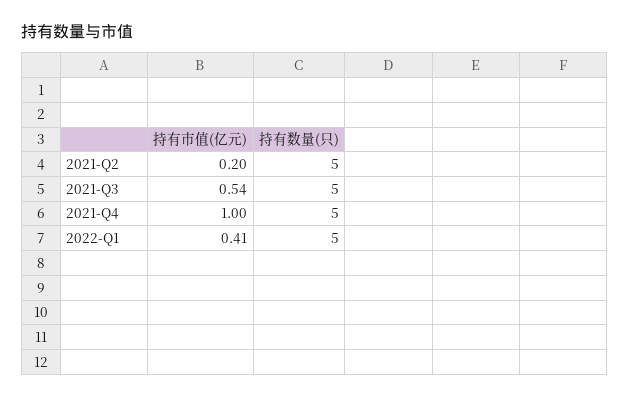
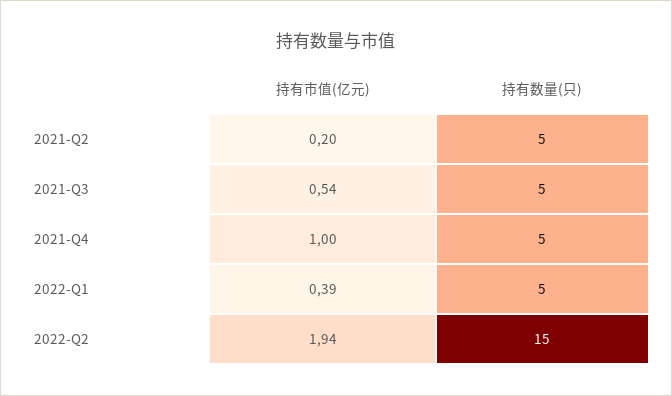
持有市值(亿元), 2022-Q1: 0.41 -> 0.39
持有市值(亿元), 2022-Q2: none -> 1.94
持有数量(只), 2022-Q2: none -> 15

